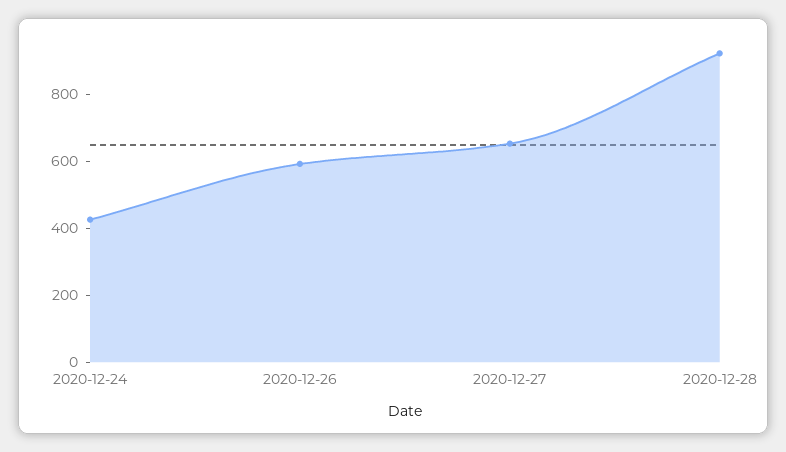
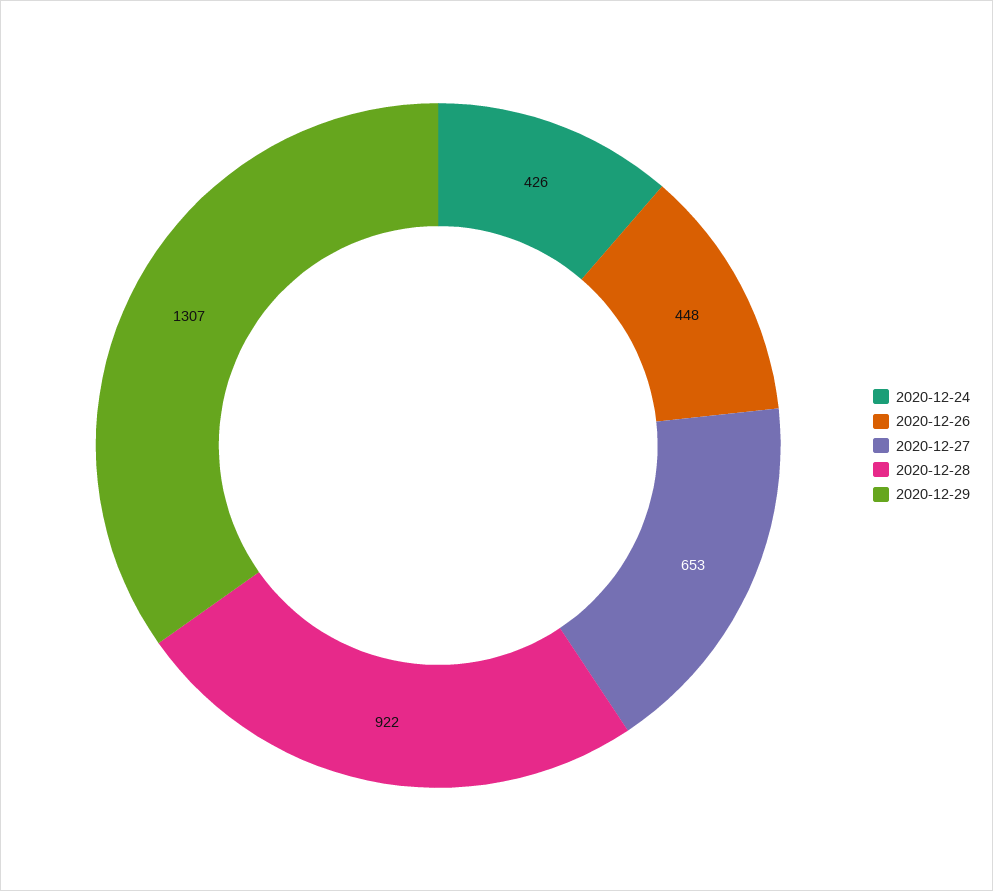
2020-12-26: 600 -> 448
2020-12-29: none -> 1307

